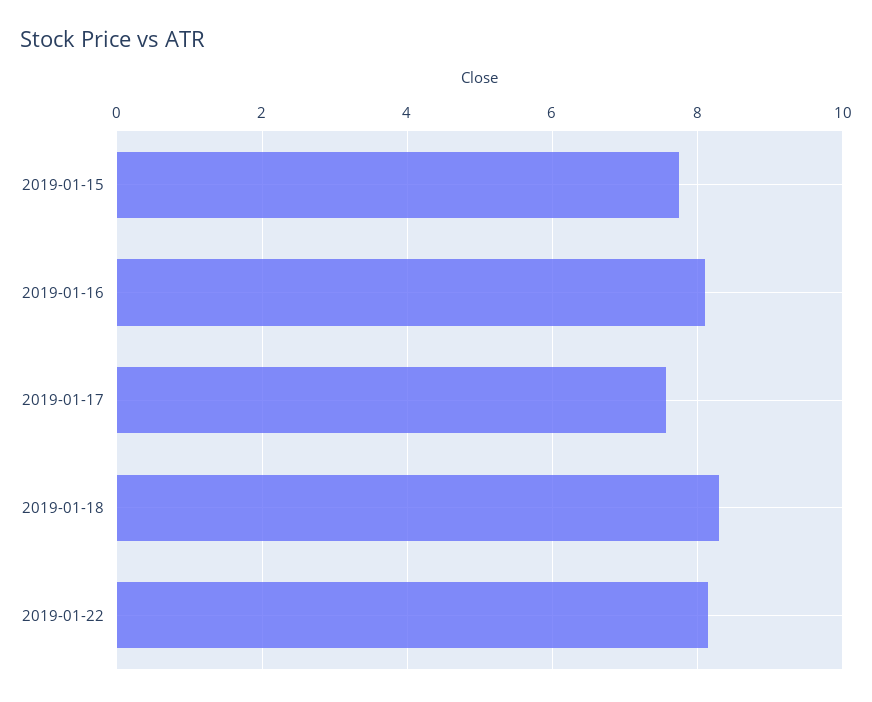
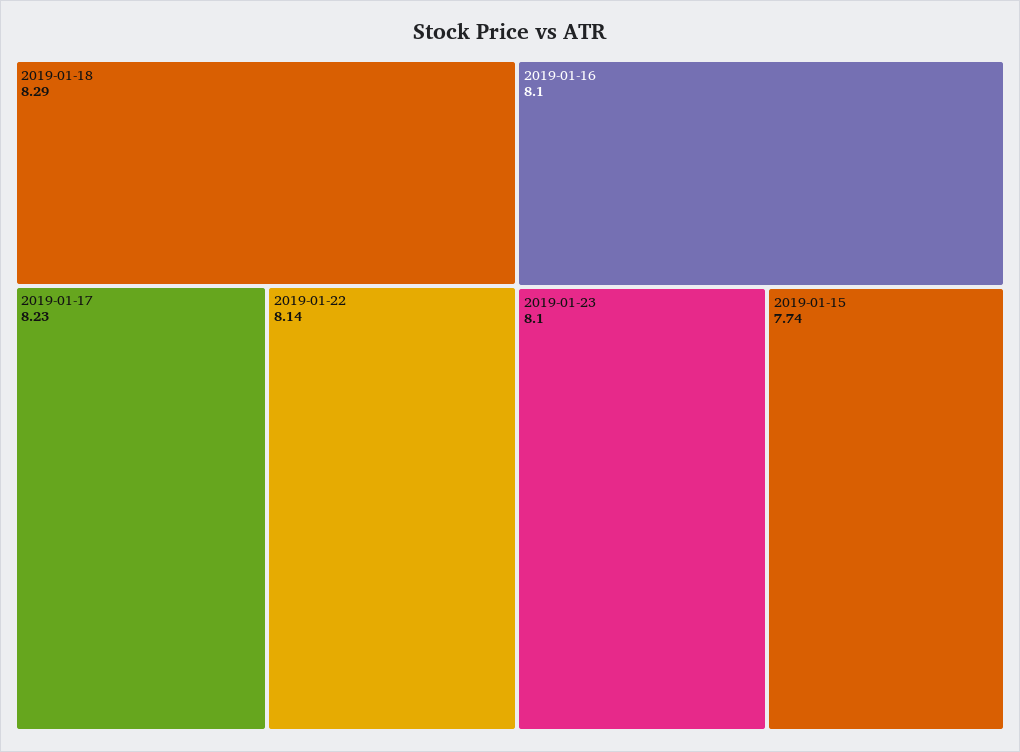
2019-01-17: 7.6 -> 8.23
2019-01-23: none -> 8.1

